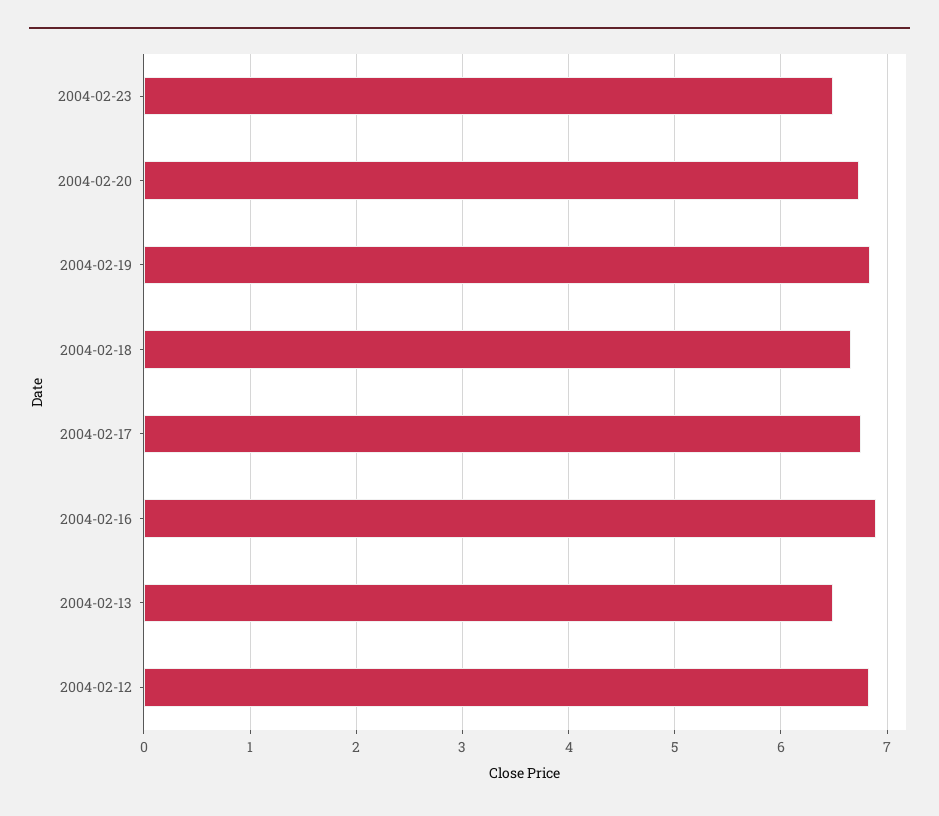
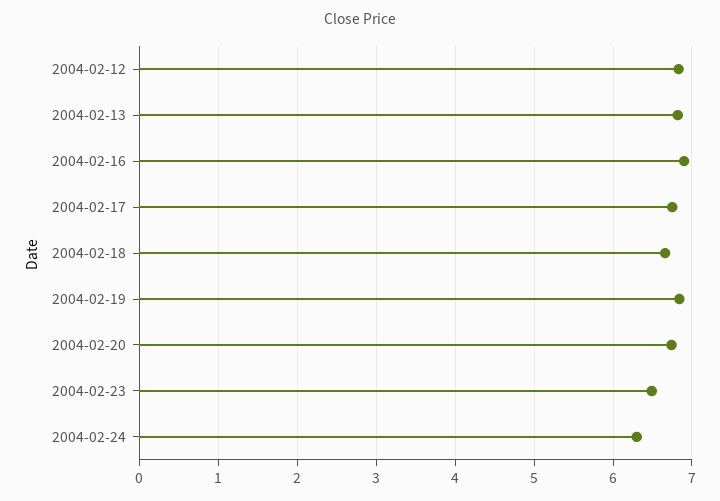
2004-02-13: 6.5 -> 6.8
2004-02-24: none -> 6.3

